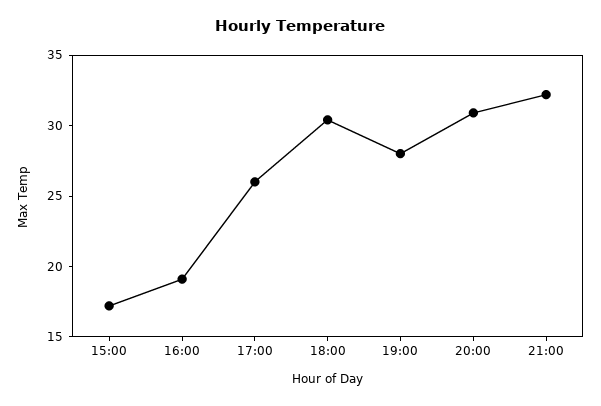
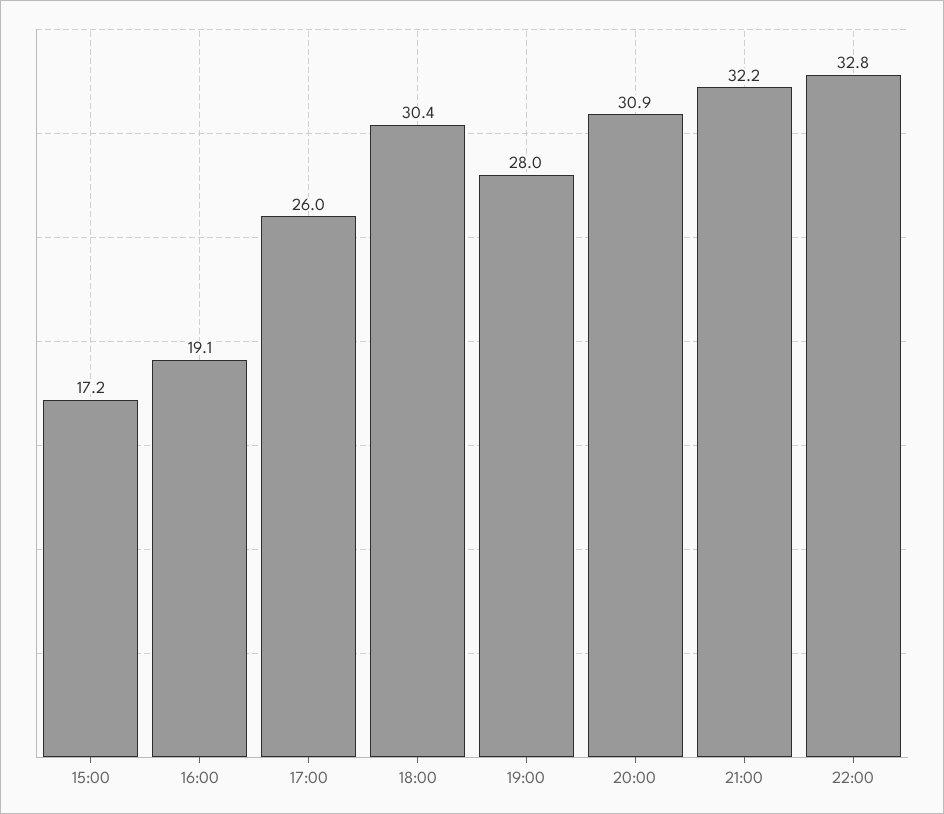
22:00: none -> 32.8

